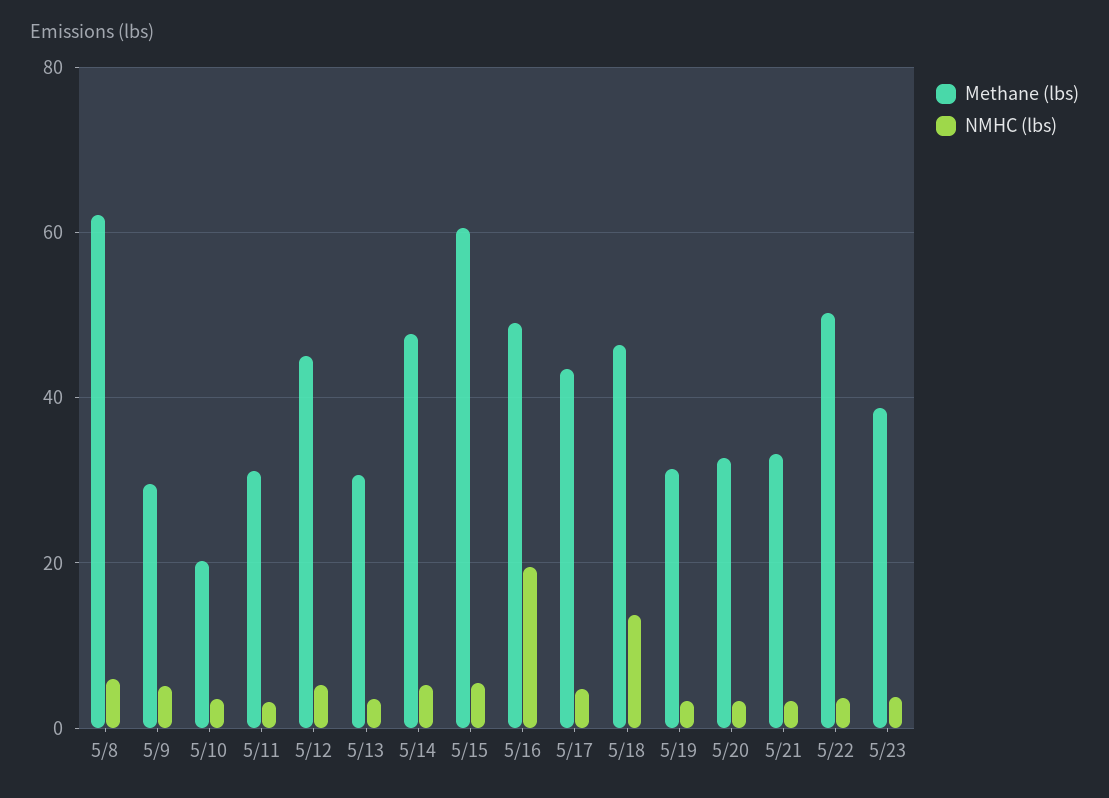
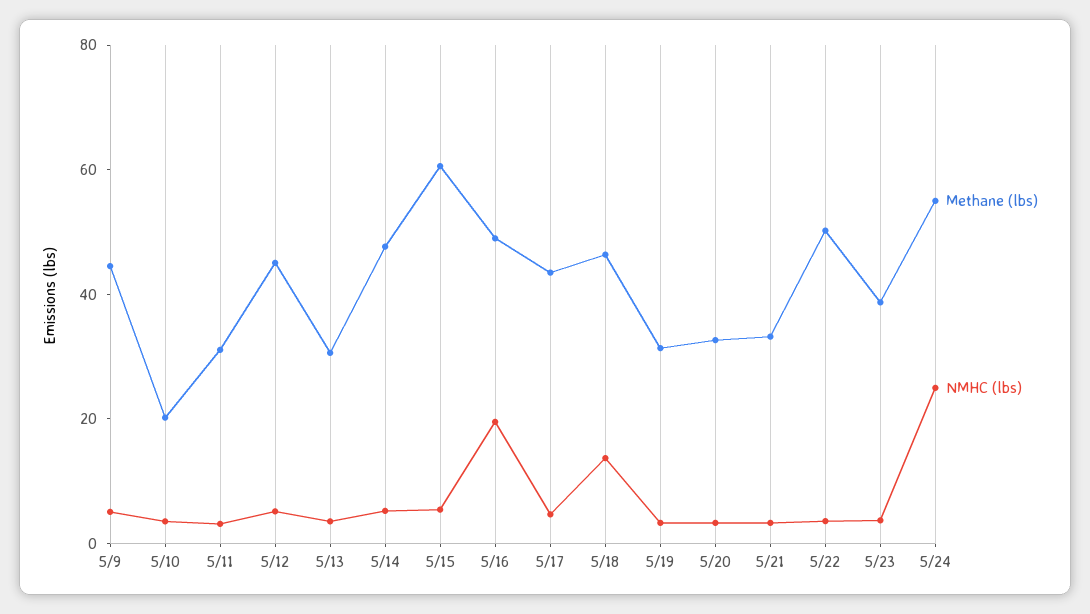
Methane (lbs), 5/8: 62 -> none
NMHC (lbs), 5/8: 6 -> none
Methane (lbs), 5/9: 30 -> 45
Methane (lbs), 5/24: none -> 55
NMHC (lbs), 5/24: none -> 25

